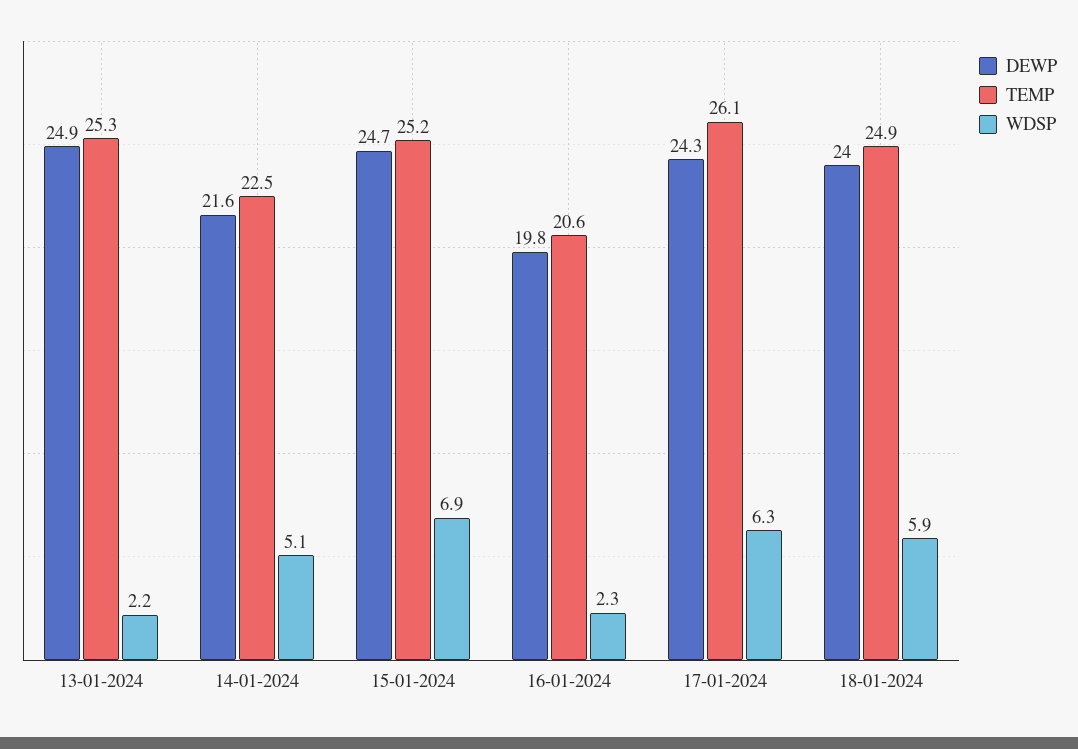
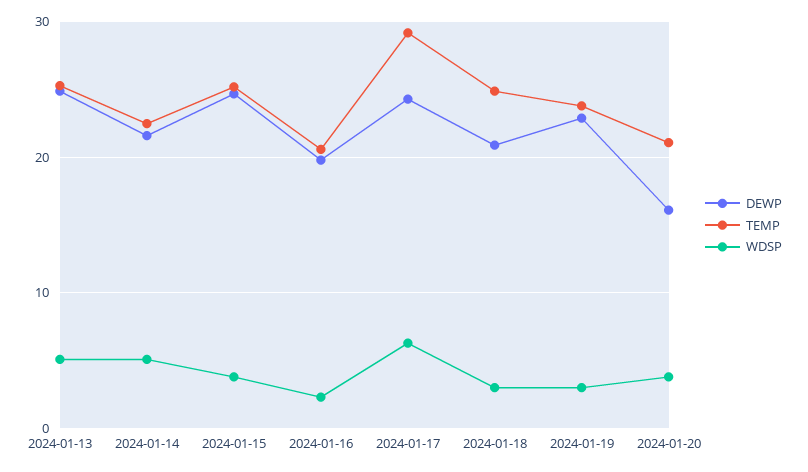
WDSP, 13-01-2024: 2.2 -> 5
WDSP, 15-01-2024: 6.9 -> 4
TEMP, 17-01-2024: 26.1 -> 29
DEWP, 18-01-2024: 24 -> 21
WDSP, 18-01-2024: 5.9 -> 3
DEWP, 2024-01-19: none -> 23
TEMP, 2024-01-19: none -> 24
WDSP, 2024-01-19: none -> 3
DEWP, 2024-01-20: none -> 16
TEMP, 2024-01-20: none -> 21
WDSP, 2024-01-20: none -> 4

